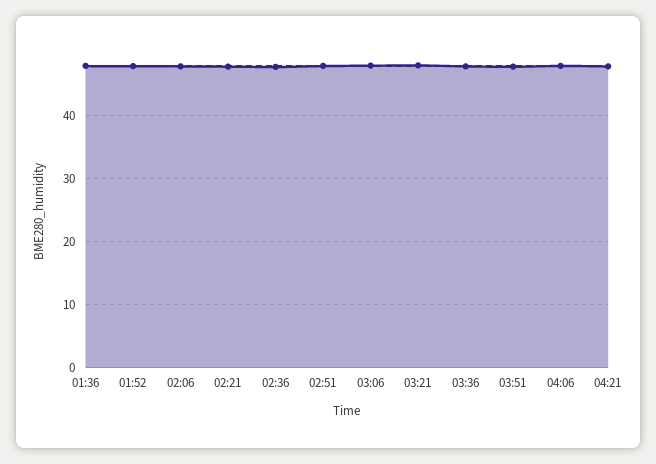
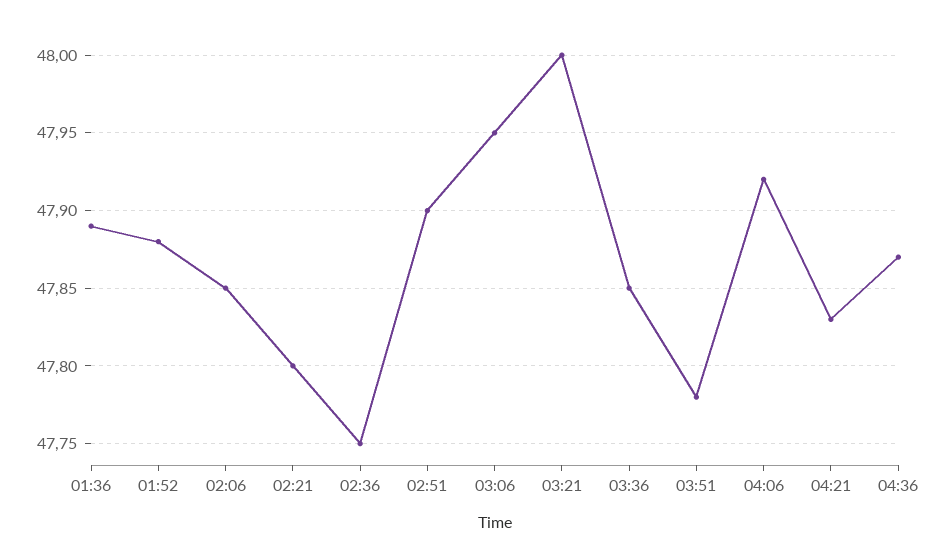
04:36: none -> 47.87

